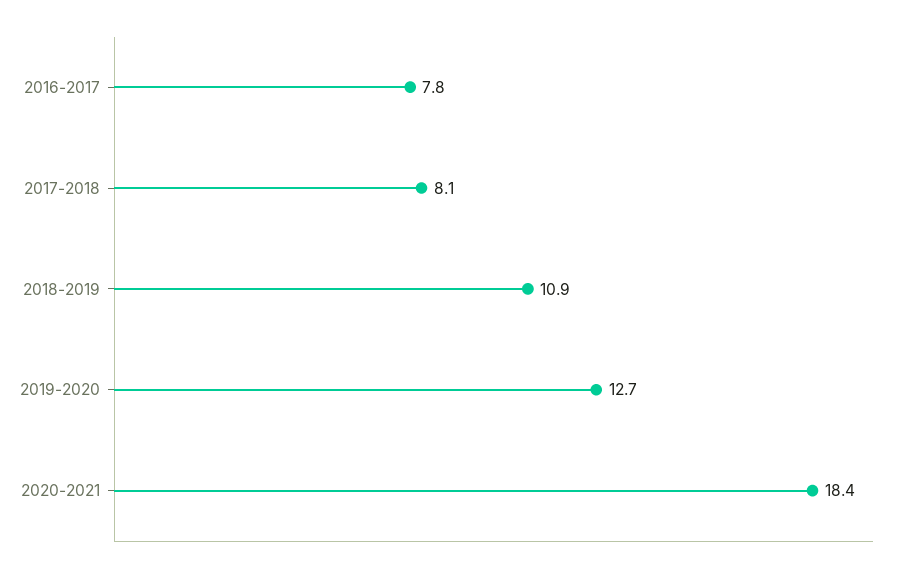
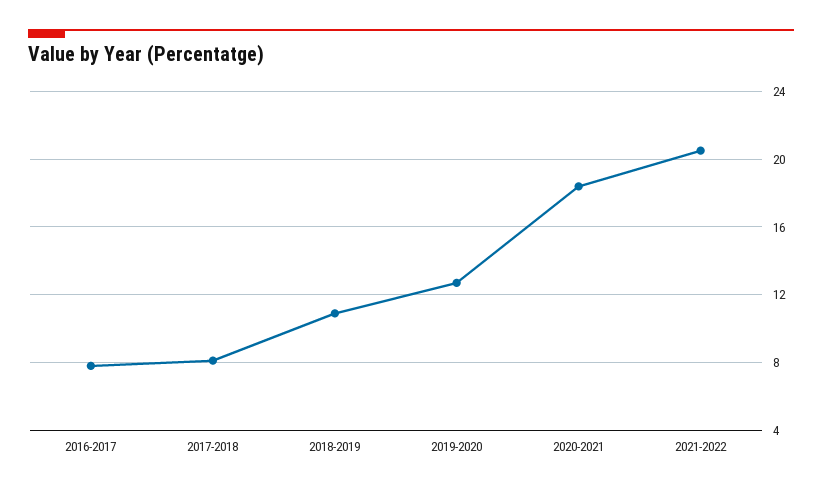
2021-2022: none -> 20.5

